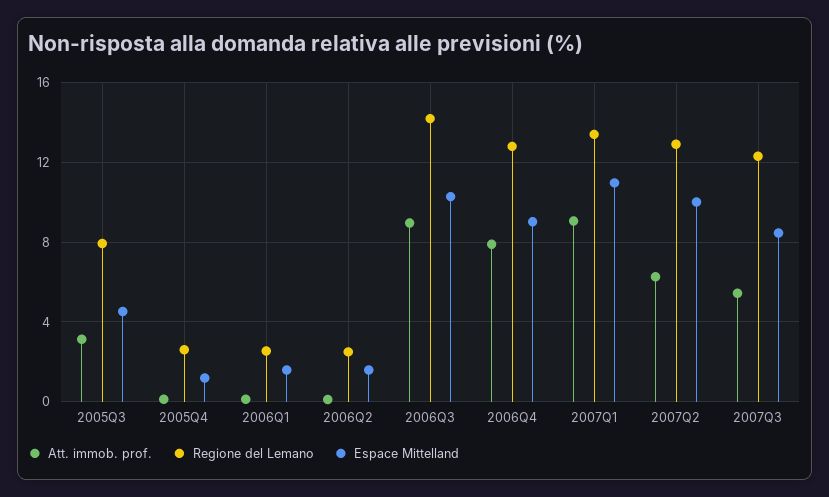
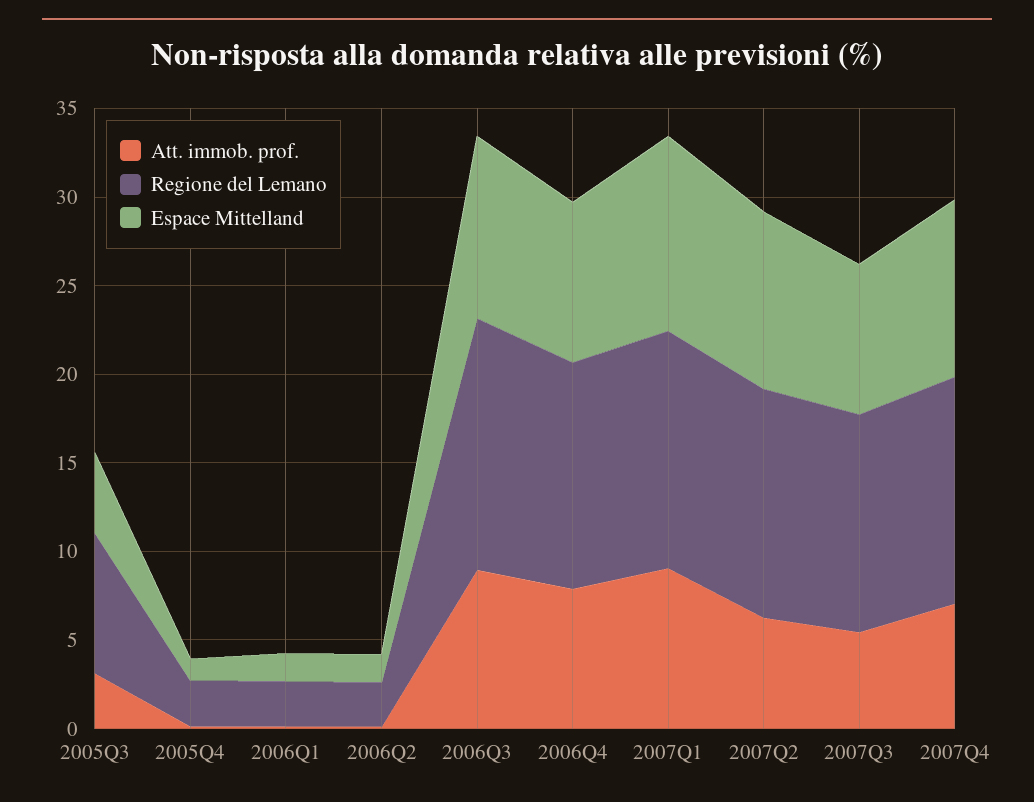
Att. immob. prof., 2007Q4: none -> 7
Regione del Lemano, 2007Q4: none -> 13
Espace Mittelland, 2007Q4: none -> 10

